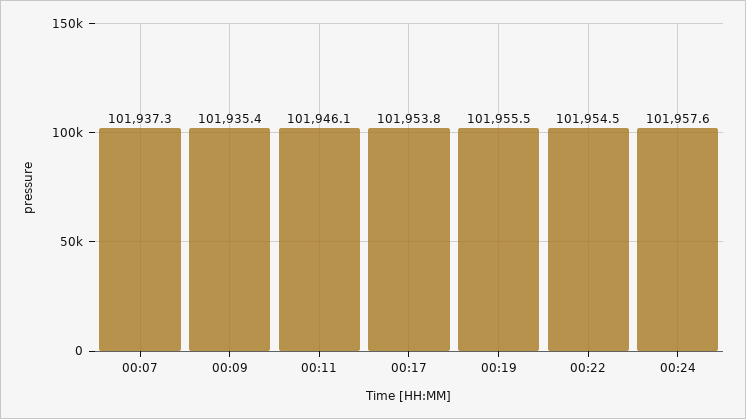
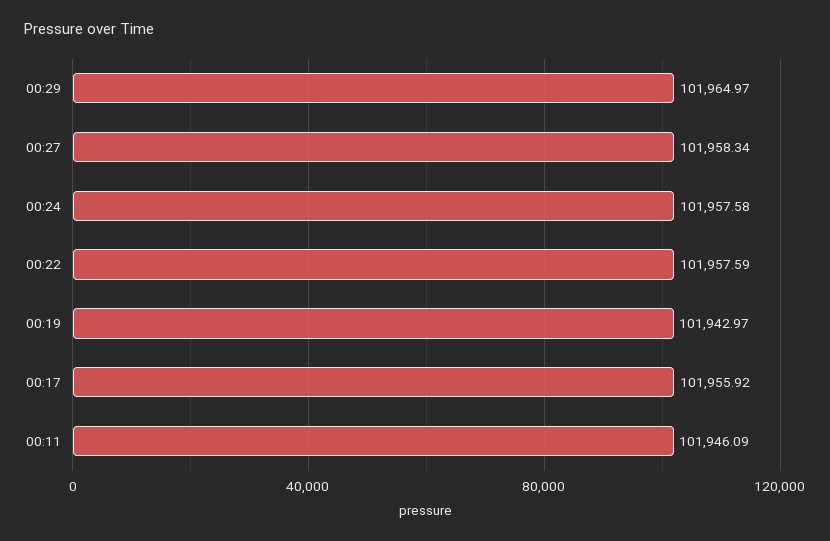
00:07: 101937.3 -> none
00:09: 101935.4 -> none
00:17: 101953.8 -> 101955.92
00:19: 101955.5 -> 101942.97
00:22: 101954.5 -> 101957.59
00:29: none -> 101964.97
00:27: none -> 101958.34

